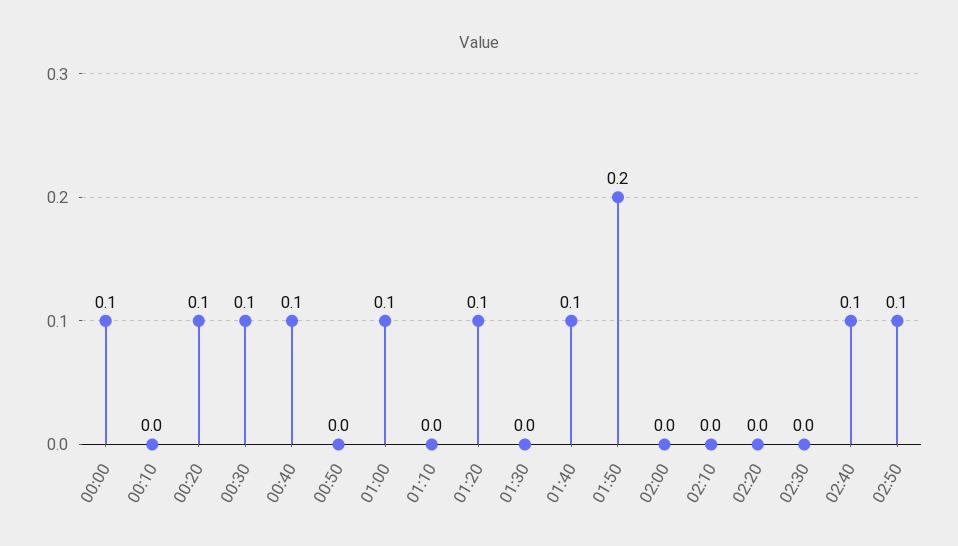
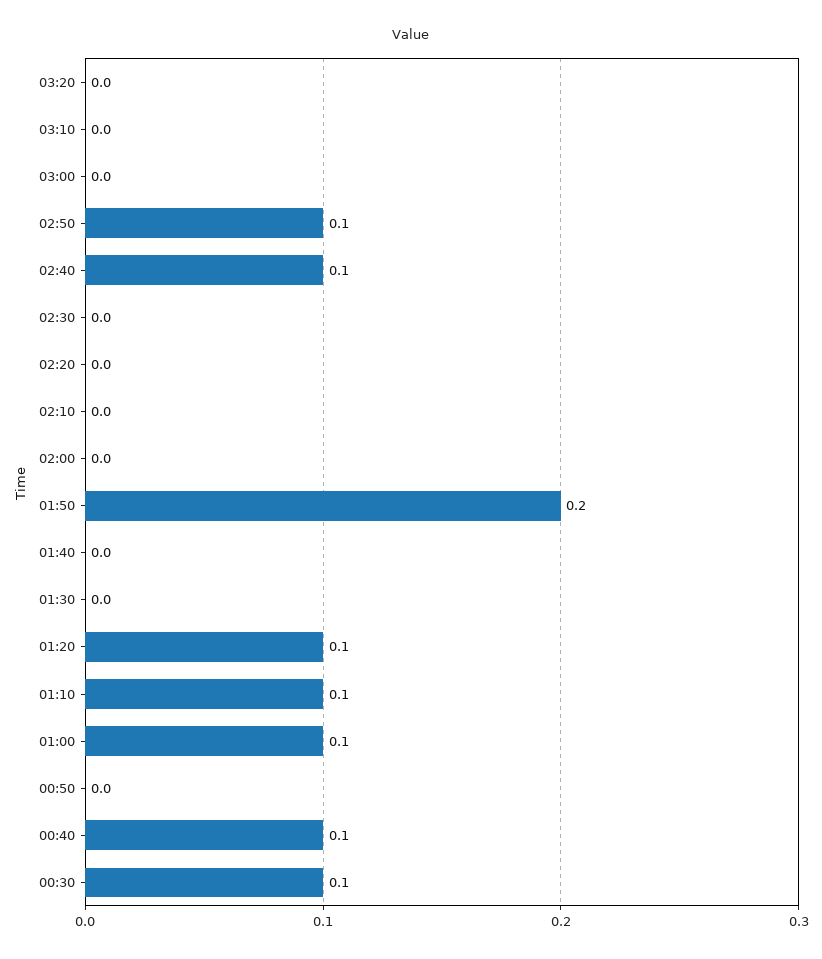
00:00: 0.1 -> none
00:10: 0 -> none
00:20: 0.1 -> none
01:10: 0 -> 0.1
01:40: 0.1 -> 0
03:20: none -> 0
03:10: none -> 0
03:00: none -> 0

